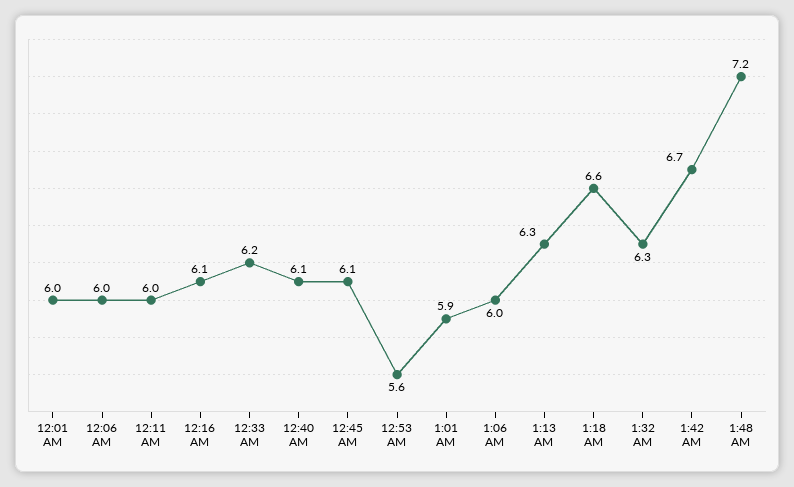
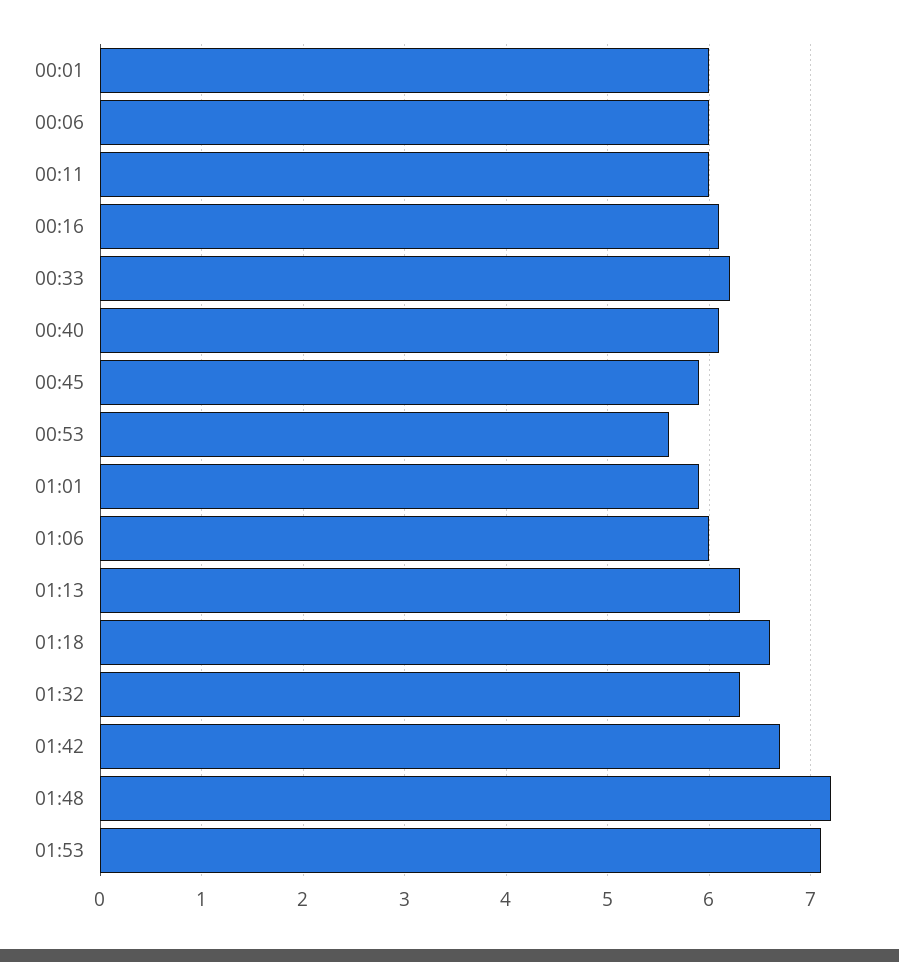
12:45 AM: 6.1 -> 5.9
01:53: none -> 7.1

